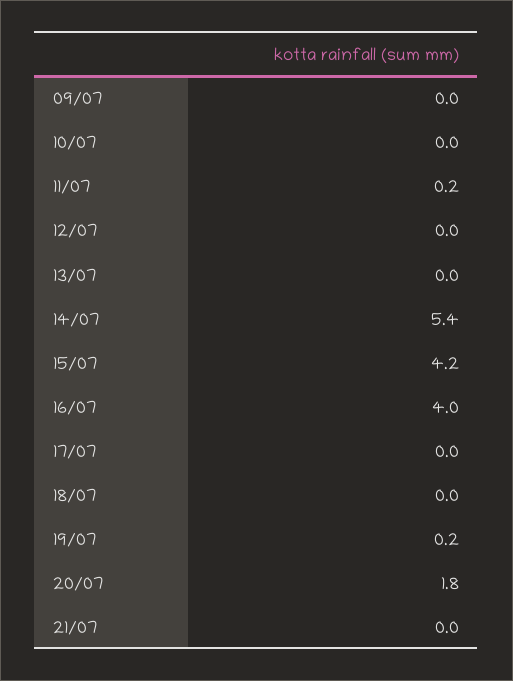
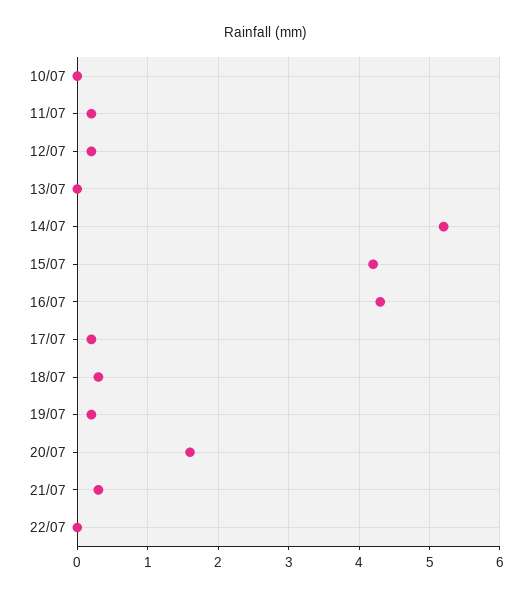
09/07: 0 -> none
12/07: 0 -> 0.2
14/07: 5.4 -> 5.2
16/07: 4 -> 4.3
17/07: 0 -> 0.2
18/07: 0 -> 0.3
20/07: 1.8 -> 1.6
21/07: 0 -> 0.3
22/07: none -> 0

